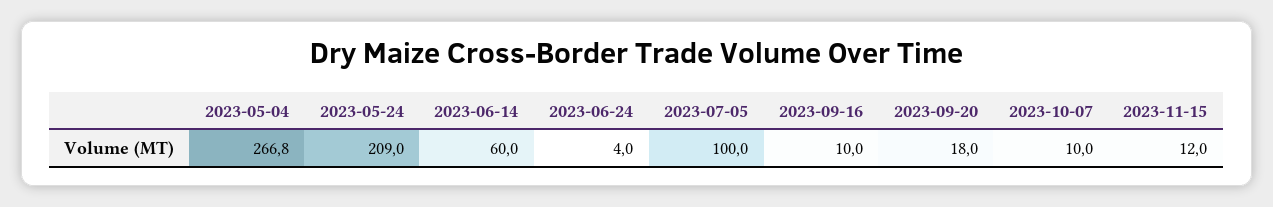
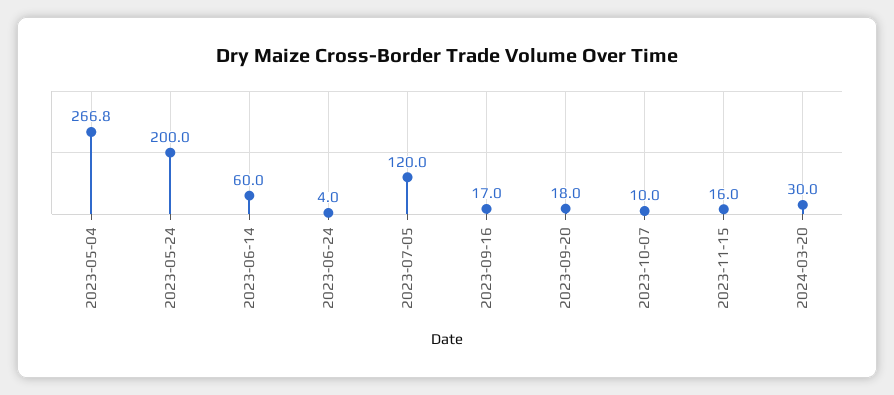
2023-05-24: 209 -> 200
2023-07-05: 100 -> 120
2023-09-16: 10 -> 17
2023-11-15: 12 -> 16
2024-03-20: none -> 30

